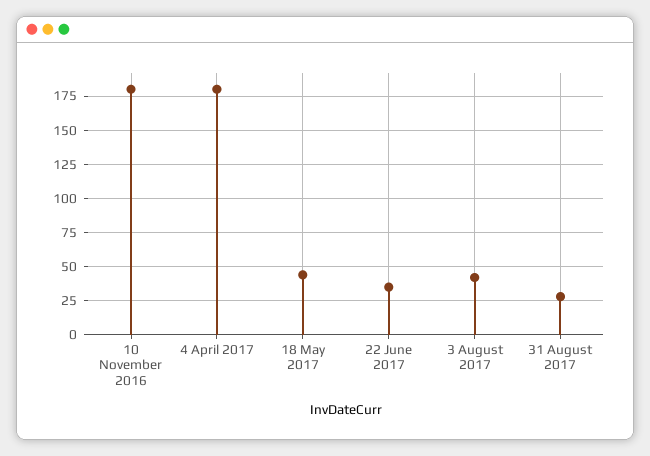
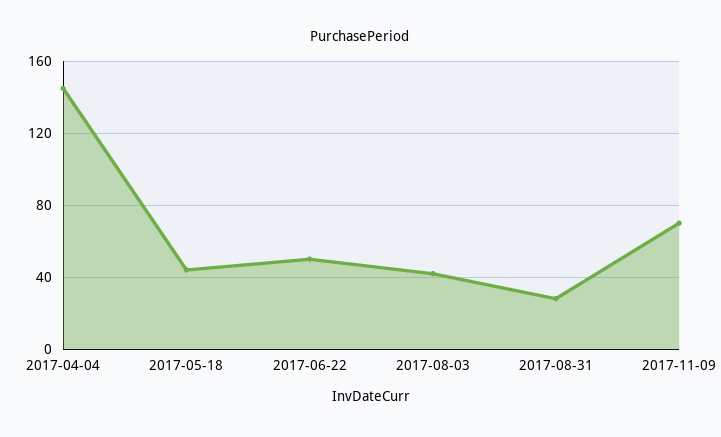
10 November 2016: 180 -> none
4 April 2017: 180 -> 145
22 June 2017: 35 -> 50
2017-11-09: none -> 70

